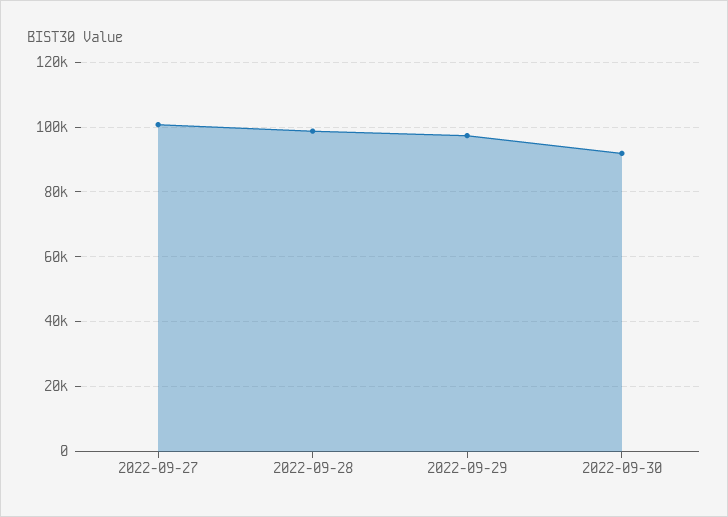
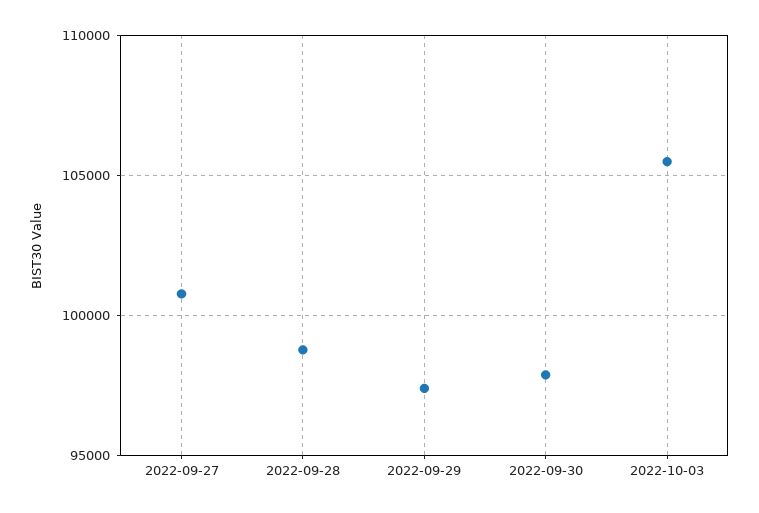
2022-09-30: 92000 -> 98000
2022-10-03: none -> 105500

